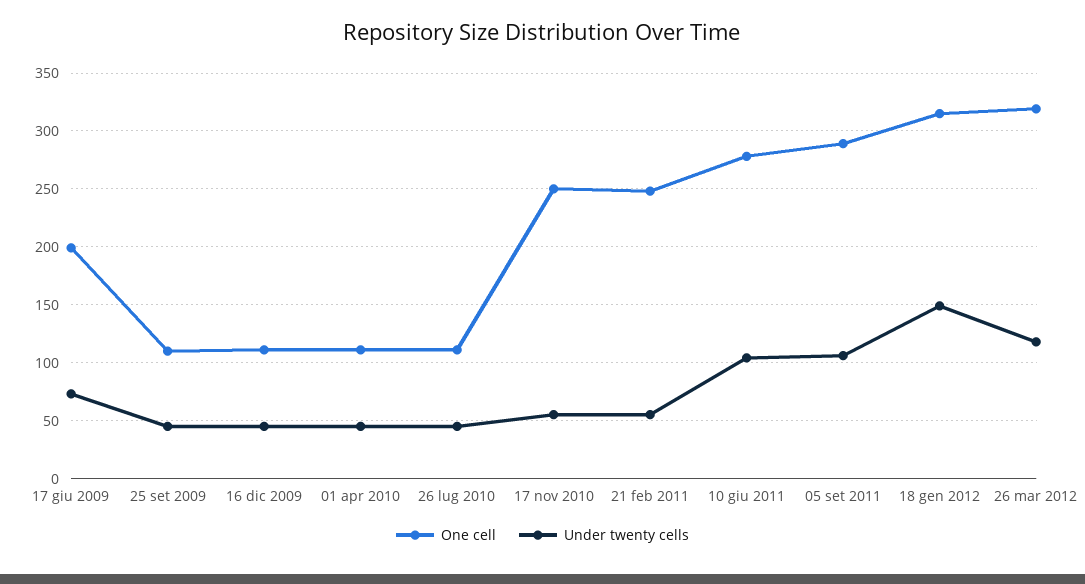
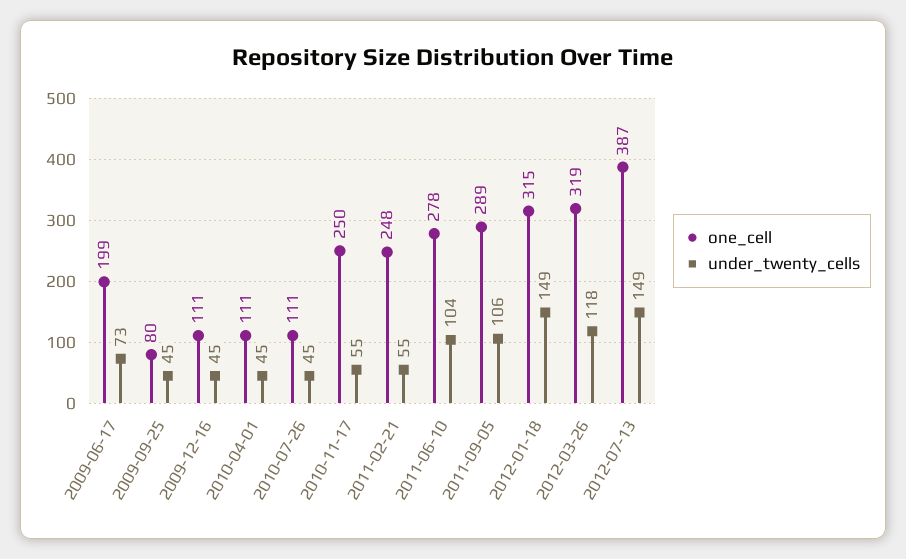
One cell, 25 set 2009: 110 -> 80
One cell, 2012-07-13: none -> 387
Under twenty cells, 2012-07-13: none -> 149

